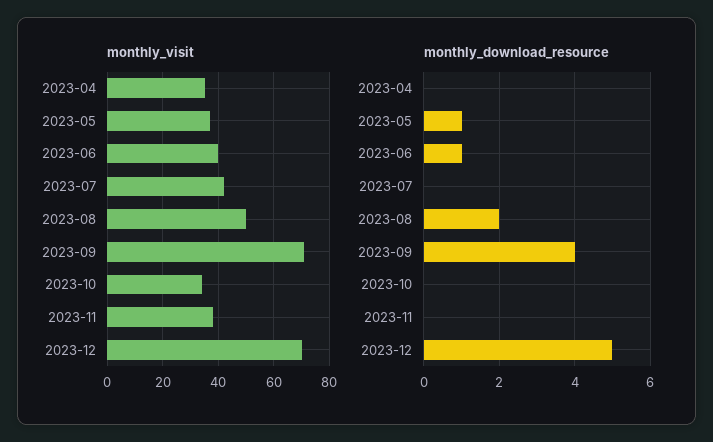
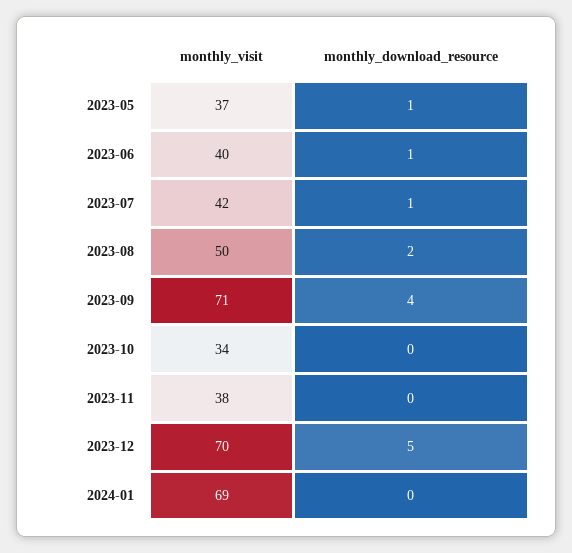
monthly_visit, 2023-04: 35 -> none
monthly_download_resource, 2023-04: 0 -> none
monthly_download_resource, 2023-07: 0 -> 1
monthly_visit, 2024-01: none -> 69
monthly_download_resource, 2024-01: none -> 0

